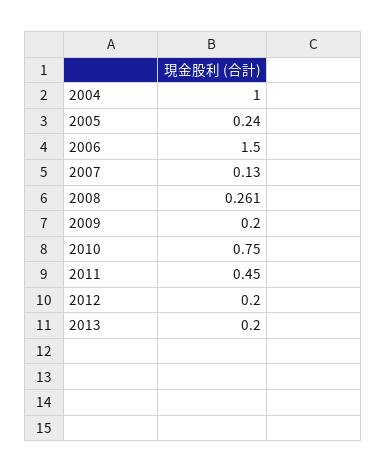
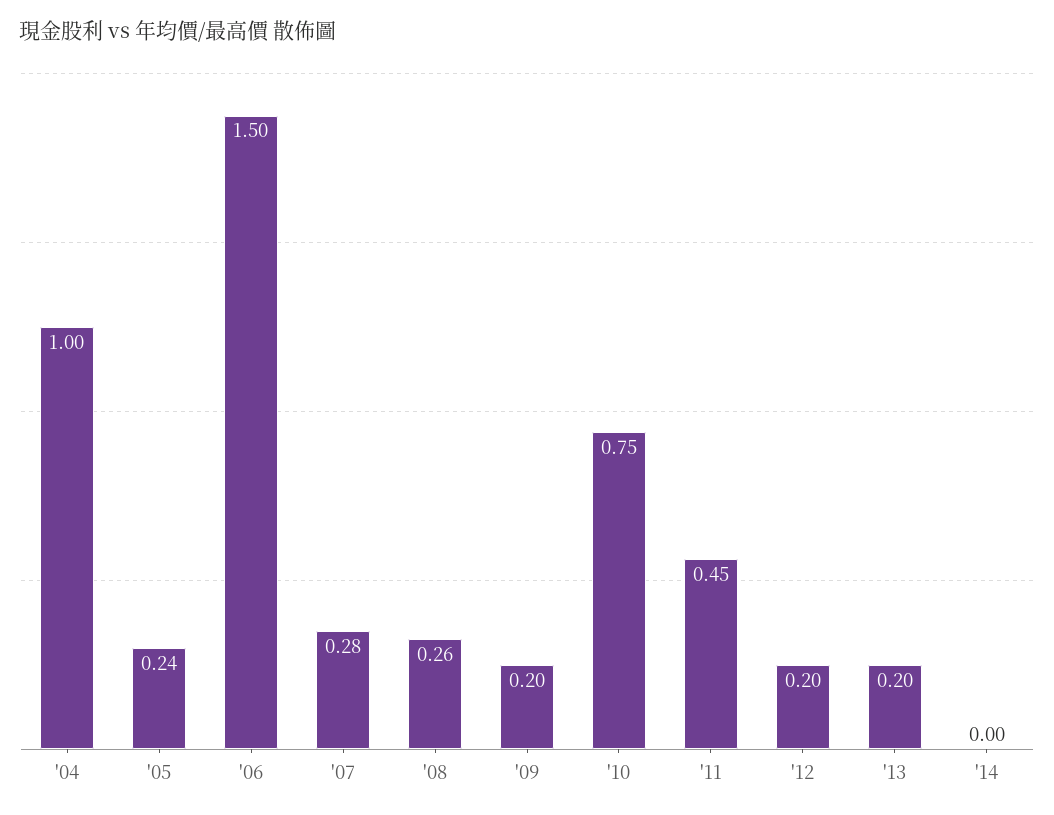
2007: 0.13 -> 0.28
'14: none -> 0

